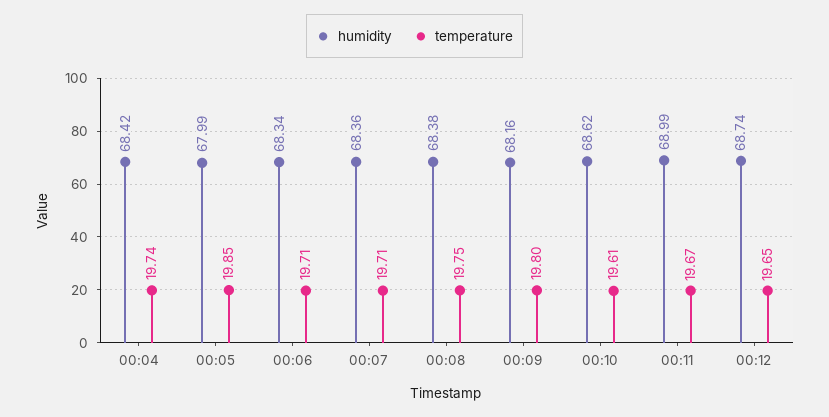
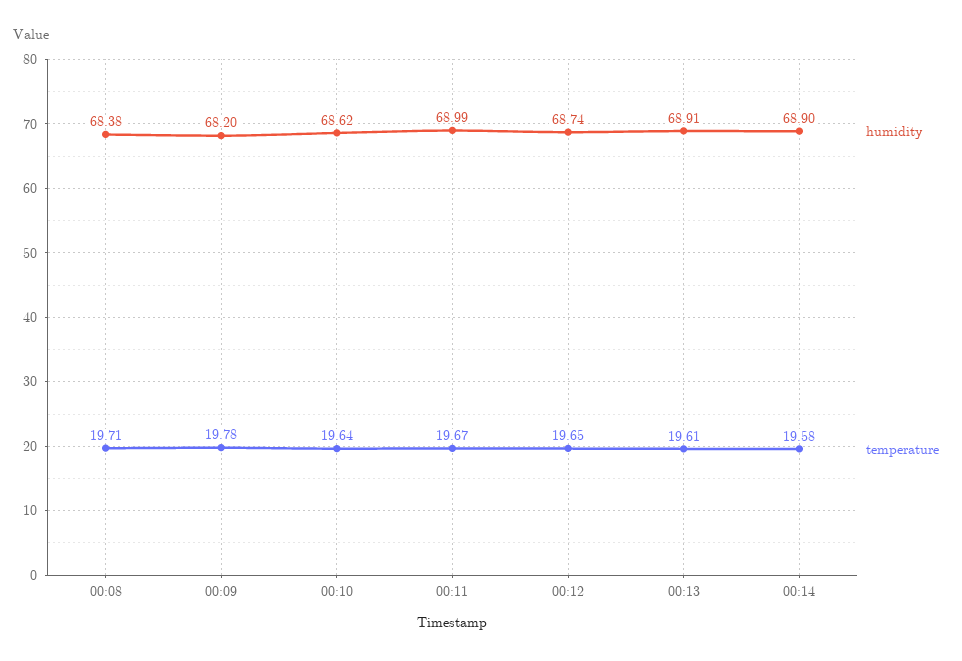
humidity, 00:04: 68.42 -> none
temperature, 00:04: 19.74 -> none
humidity, 00:05: 67.99 -> none
temperature, 00:05: 19.85 -> none
humidity, 00:06: 68.34 -> none
temperature, 00:06: 19.71 -> none
humidity, 00:07: 68.36 -> none
temperature, 00:07: 19.71 -> none
temperature, 00:08: 19.75 -> 19.71
humidity, 00:09: 68.16 -> 68.2
temperature, 00:09: 19.8 -> 19.78
temperature, 00:10: 19.61 -> 19.64
humidity, 00:13: none -> 68.91
temperature, 00:13: none -> 19.61
humidity, 00:14: none -> 68.9
temperature, 00:14: none -> 19.58

